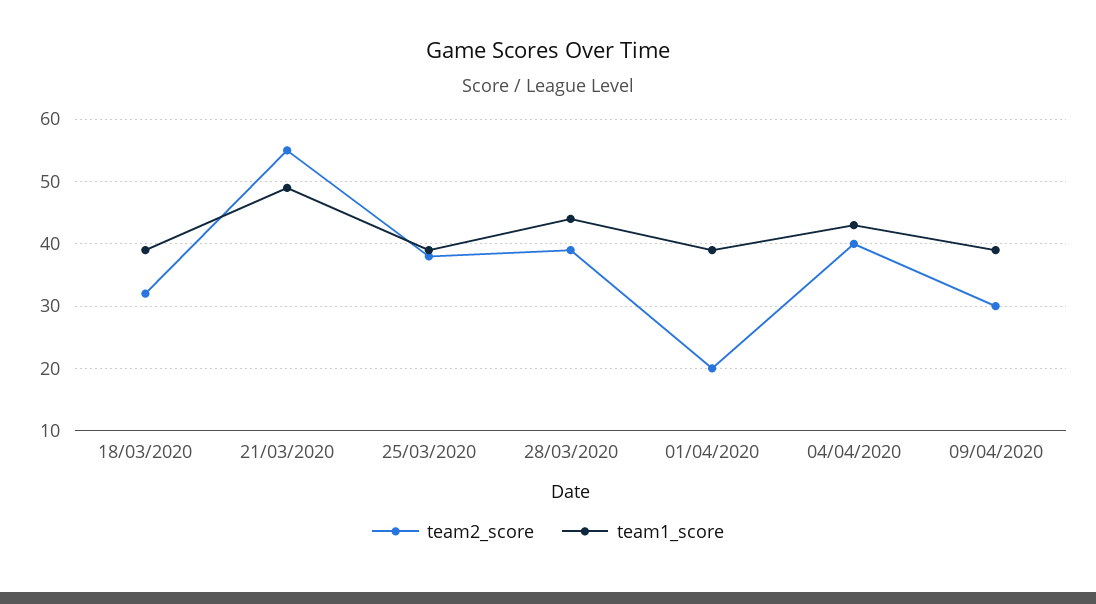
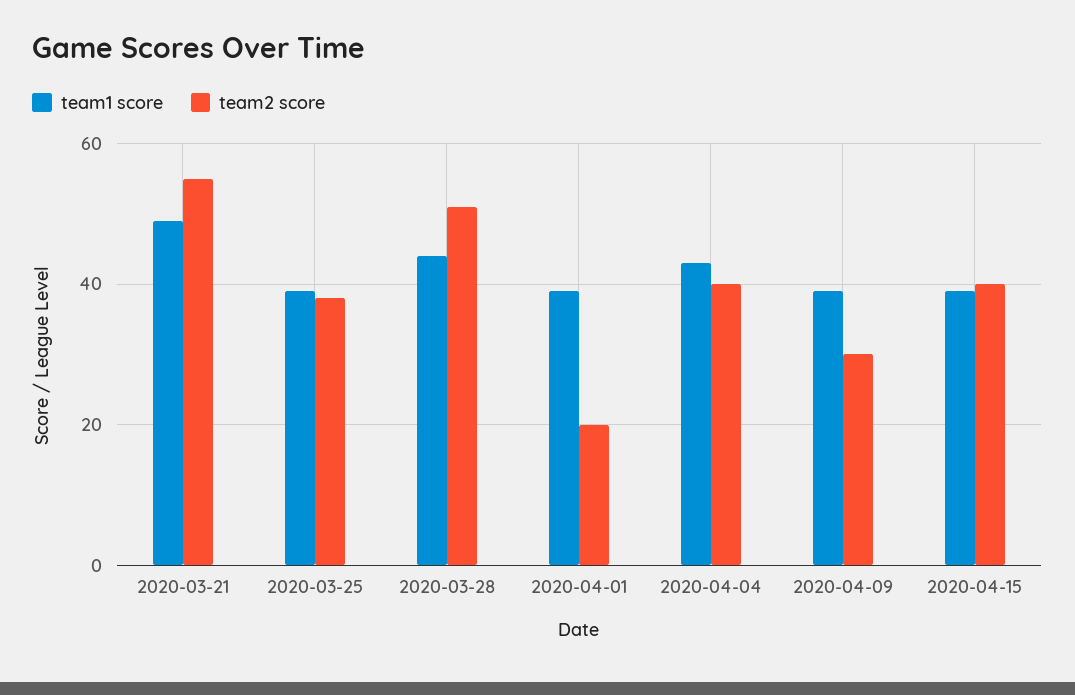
team2_score, 18/03/2020: 32 -> none
team1_score, 18/03/2020: 39 -> none
team2_score, 28/03/2020: 39 -> 50
team1_score, 2020-04-15: none -> 40
team2_score, 2020-04-15: none -> 40

